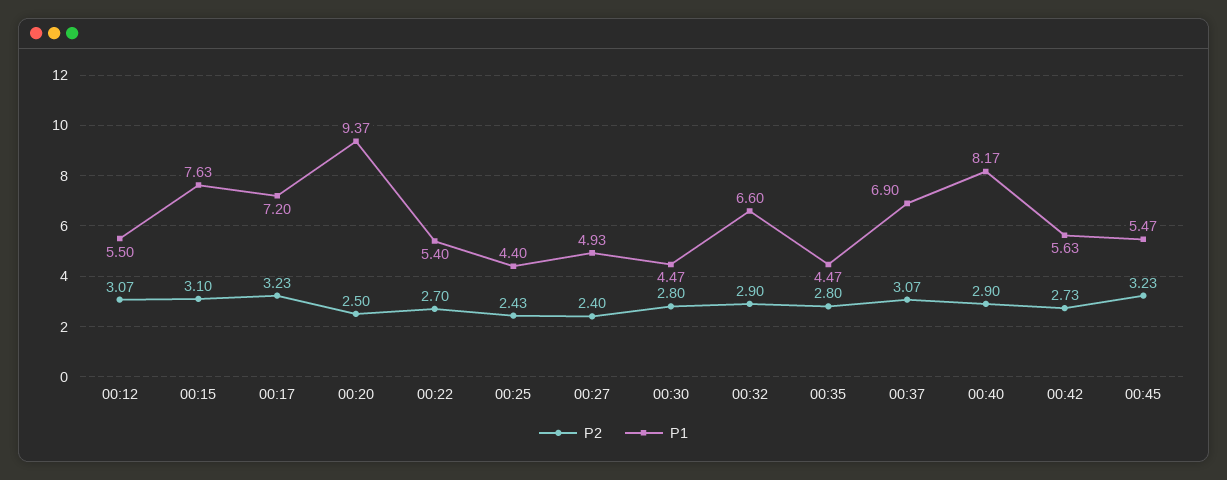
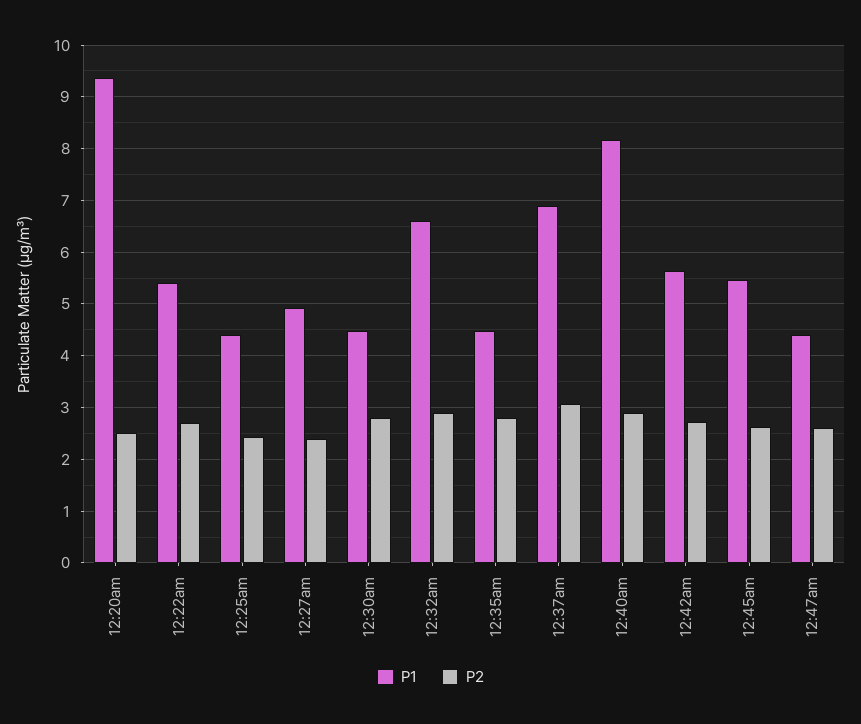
P2, 00:12: 3.07 -> none
P1, 00:12: 5.5 -> none
P2, 00:15: 3.1 -> none
P1, 00:15: 7.63 -> none
P2, 00:17: 3.23 -> none
P1, 00:17: 7.2 -> none
P2, 00:45: 3.23 -> 2.6
P1, 12:47am: none -> 4.4
P2, 12:47am: none -> 2.6

